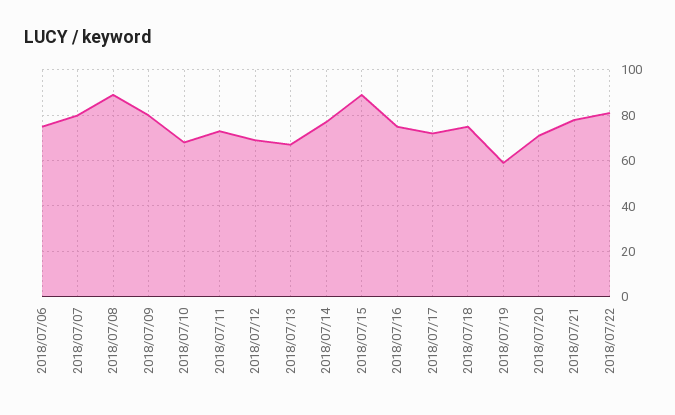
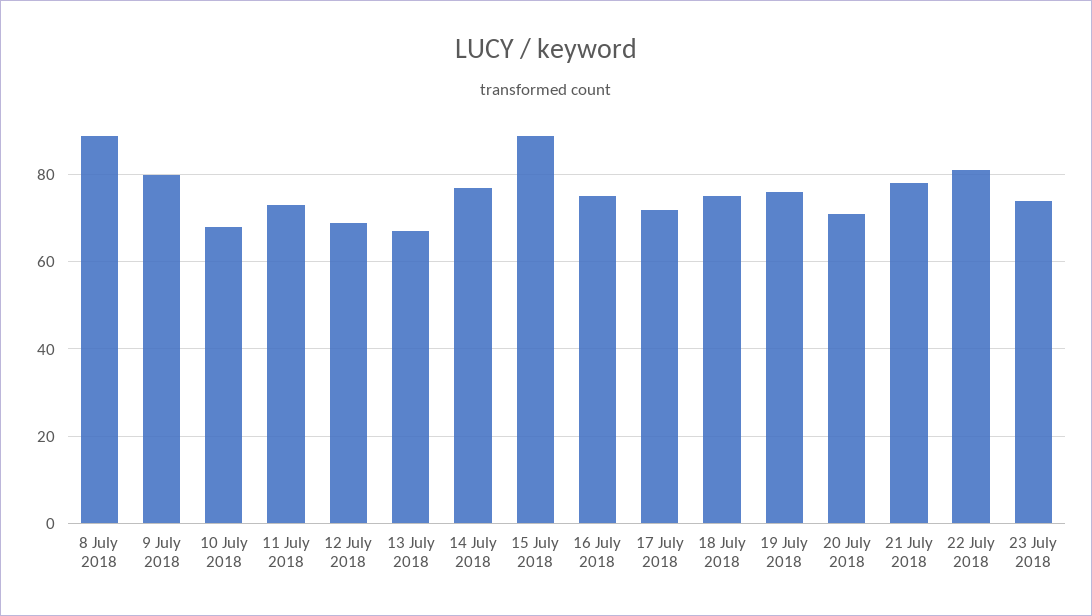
2018/07/06: 75 -> none
2018/07/07: 80 -> none
2018/07/19: 60 -> 75
23 July 2018: none -> 75

